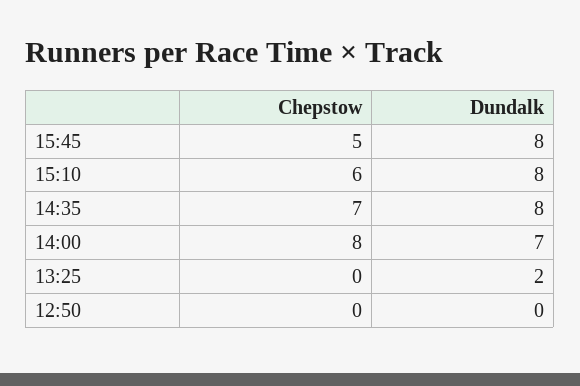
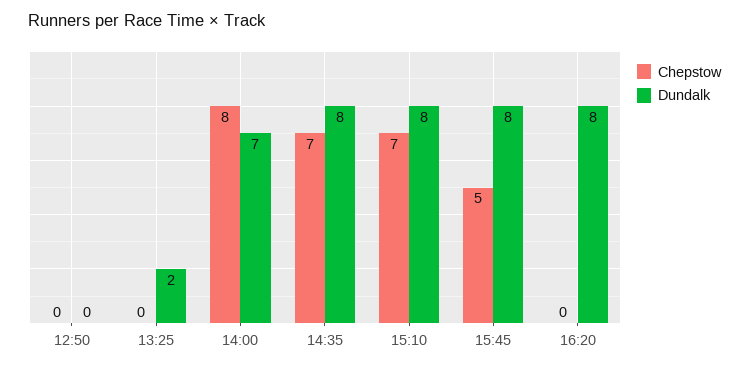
Chepstow, 15:10: 6 -> 7
Chepstow, 16:20: none -> 0
Dundalk, 16:20: none -> 8

